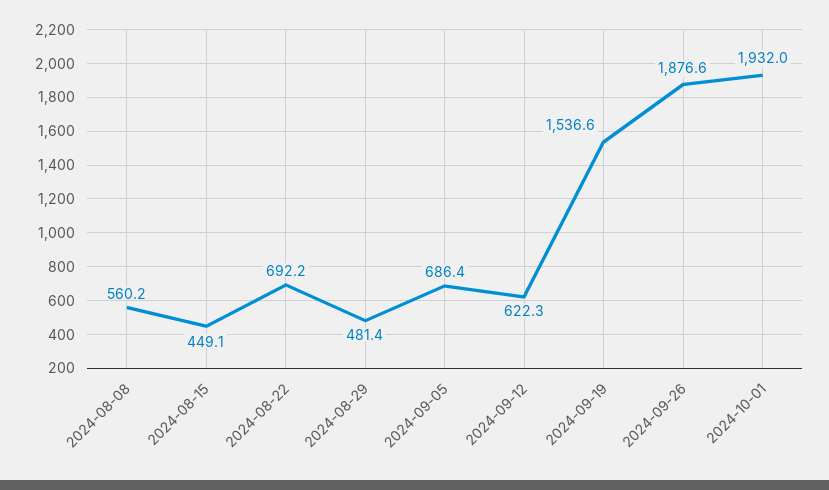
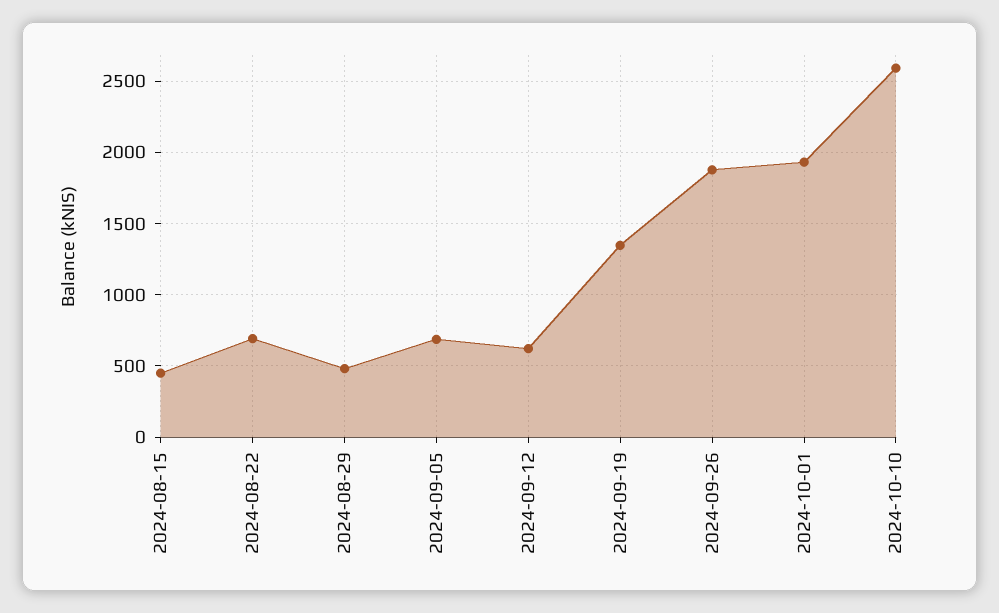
2024-08-08: 560.2 -> none
2024-09-19: 1536.6 -> 1350
2024-10-10: none -> 2600

